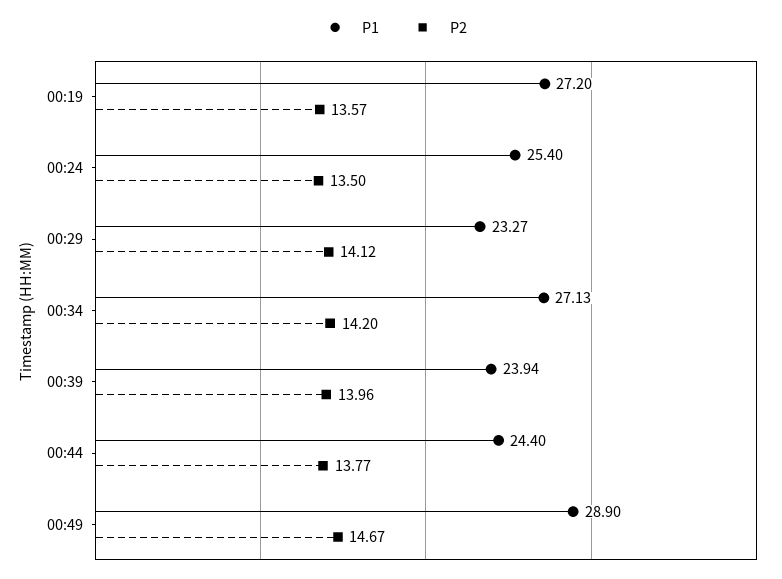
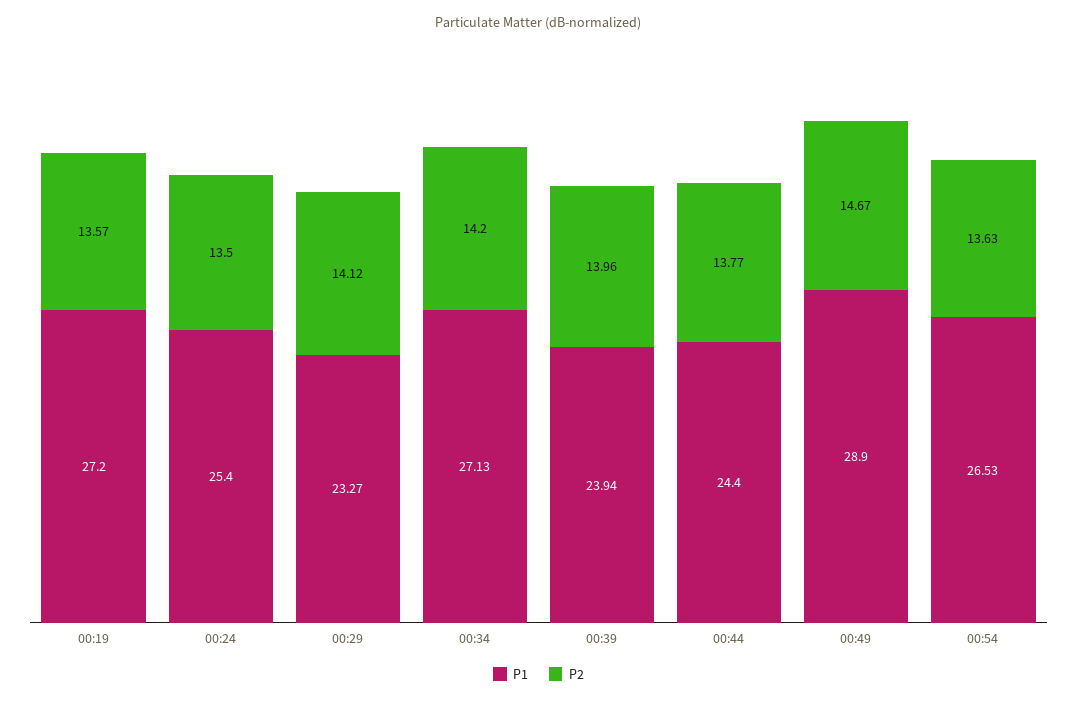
P1, 00:54: none -> 26.53
P2, 00:54: none -> 13.63

